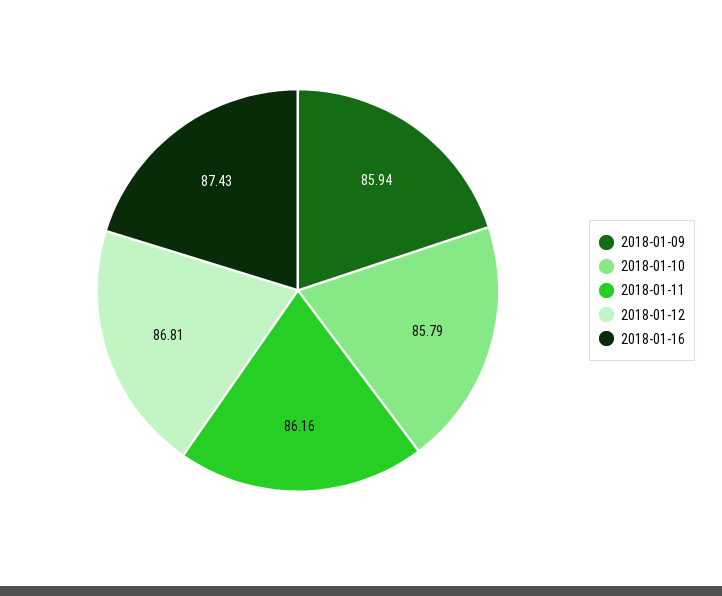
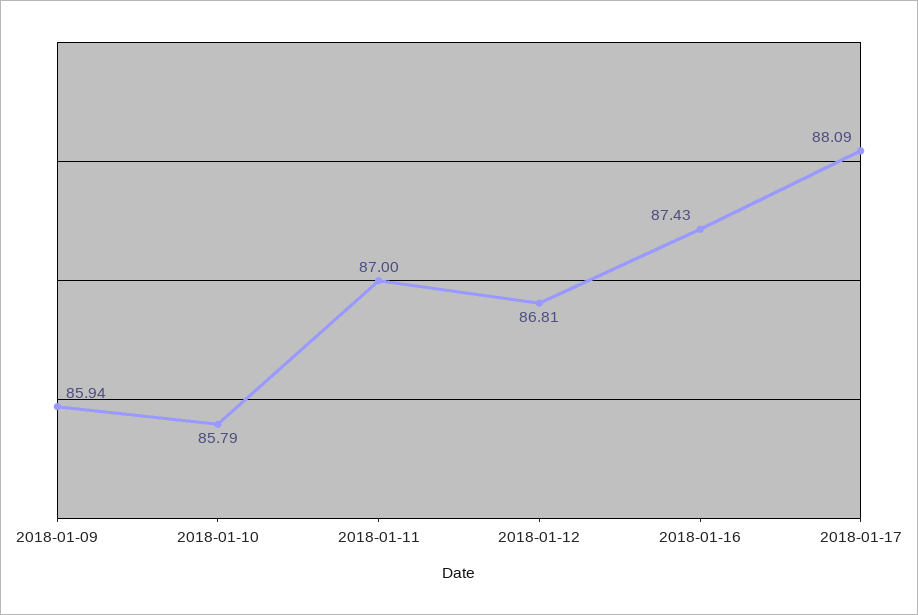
2018-01-11: 86.16 -> 87
2018-01-17: none -> 88.09

